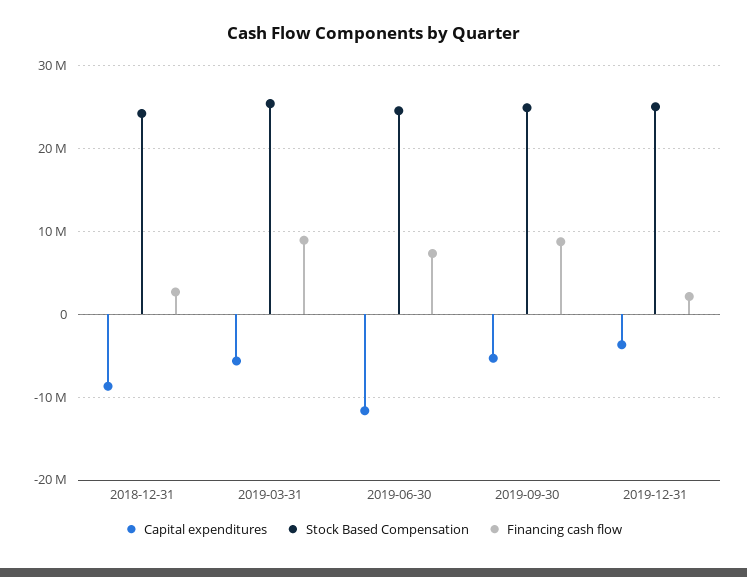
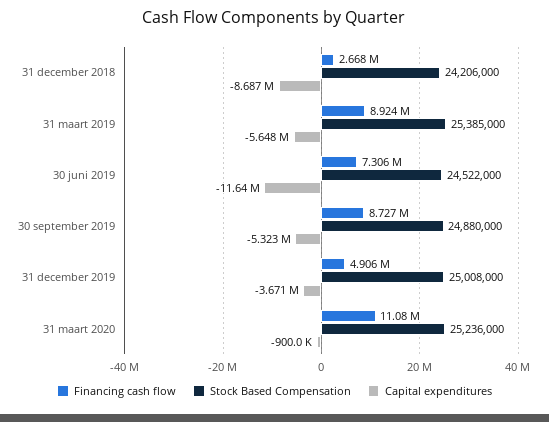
Financing cash flow, 2019-12-31: 2000000 -> 4906000
Financing cash flow, 31 maart 2020: none -> 11080000
Stock Based Compensation, 31 maart 2020: none -> 25236000
Capital expenditures, 31 maart 2020: none -> -900000

